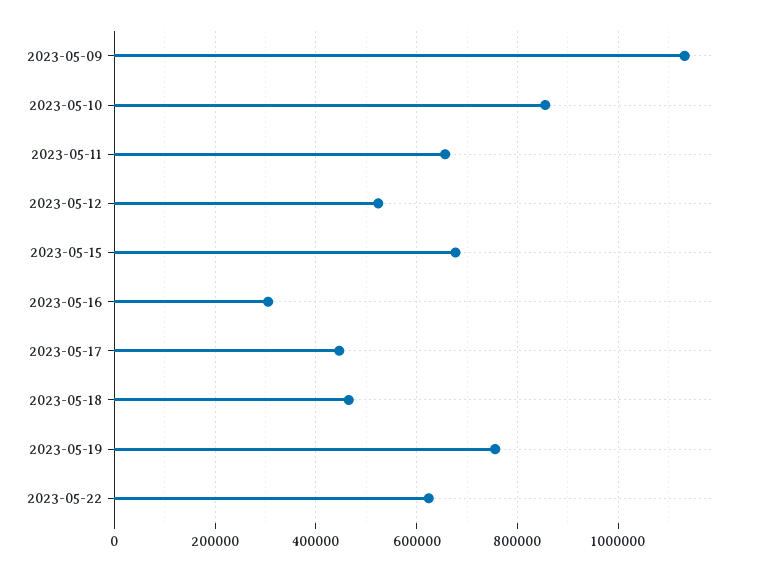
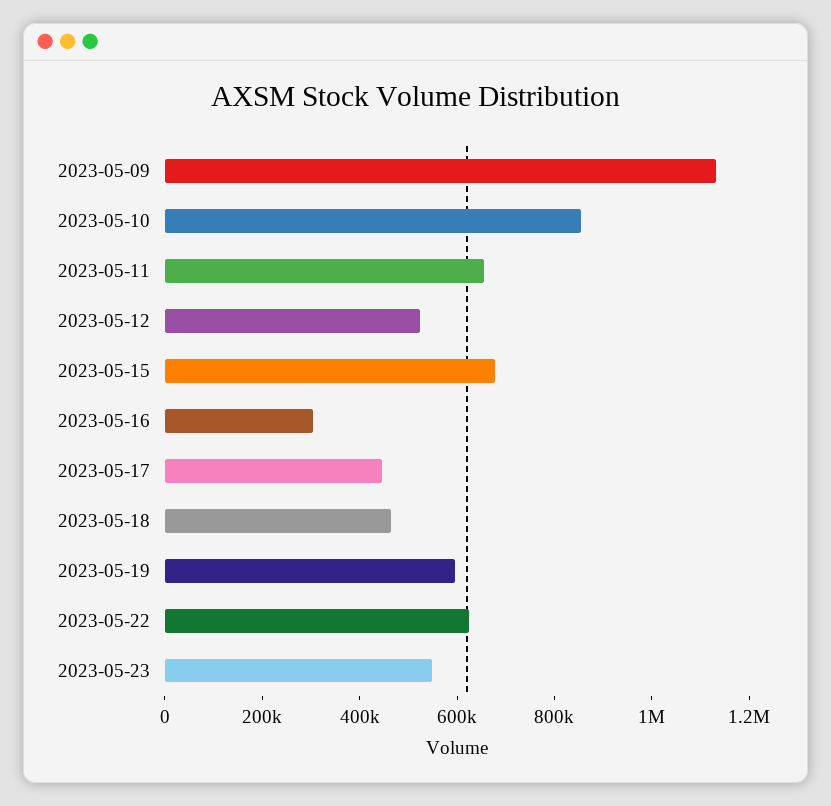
2023-05-19: 760000 -> 600000
2023-05-23: none -> 550000

